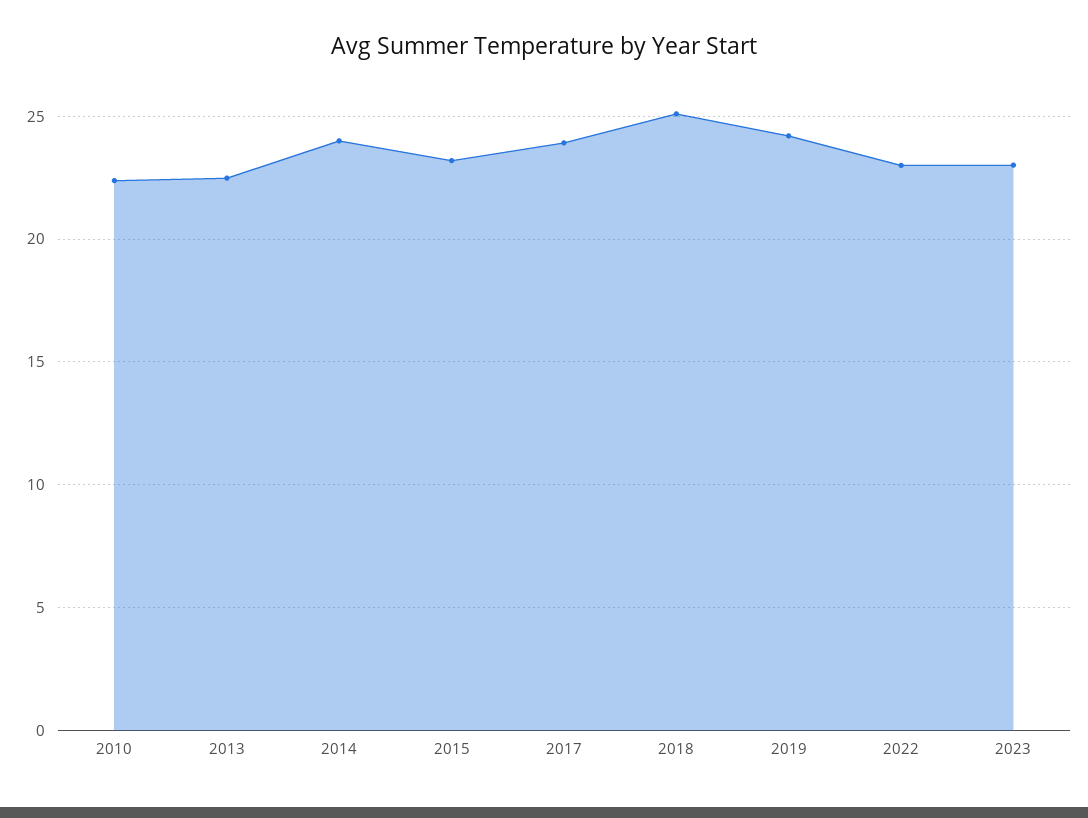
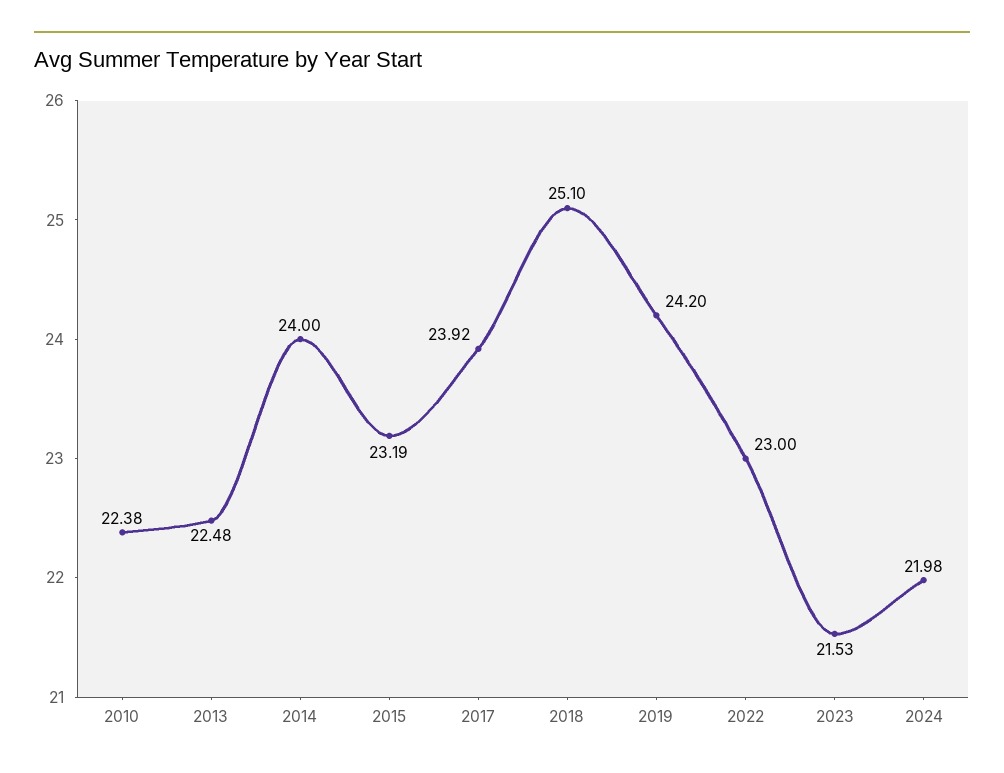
2023: 23 -> 21.53
2024: none -> 21.98

